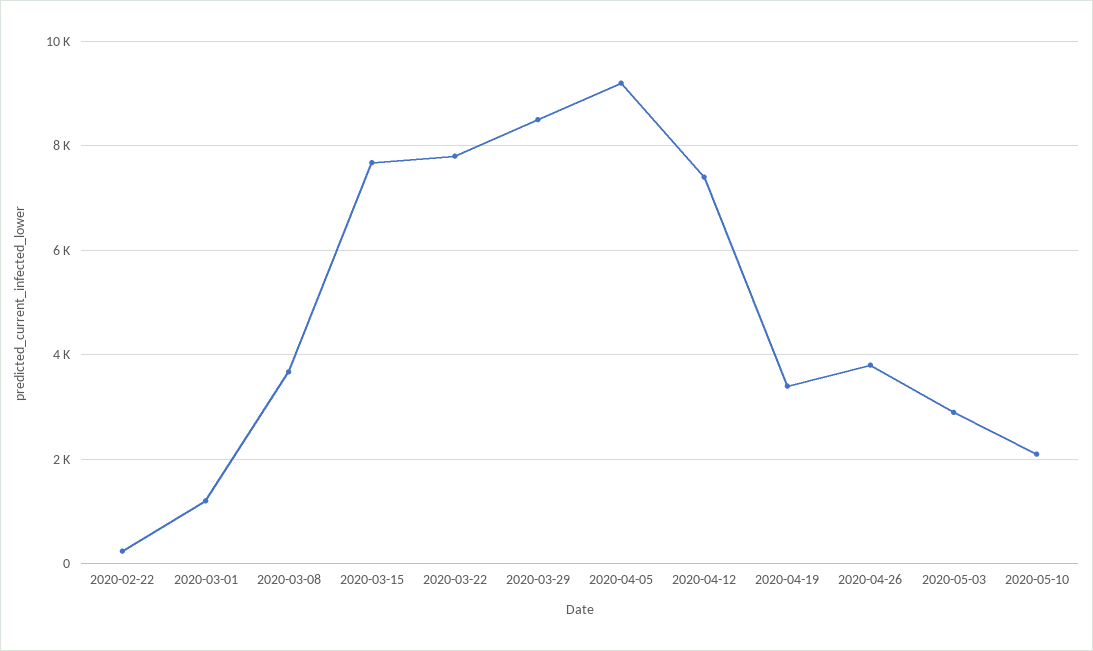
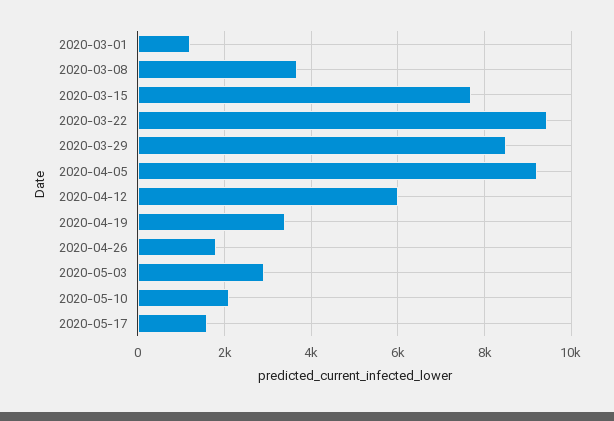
2020-02-22: 200 -> none
2020-03-22: 7800 -> 9400
2020-04-12: 7400 -> 6000
2020-04-26: 3800 -> 1800
2020-05-17: none -> 1600

